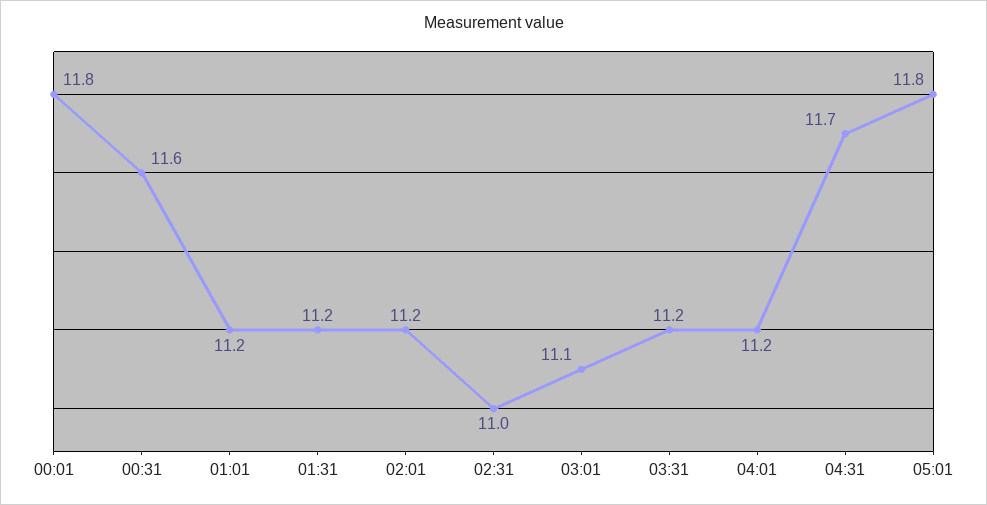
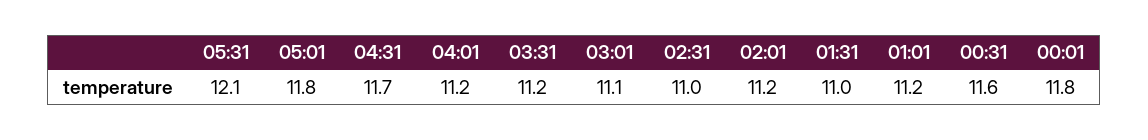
01:31: 11.2 -> 11
05:31: none -> 12.1

